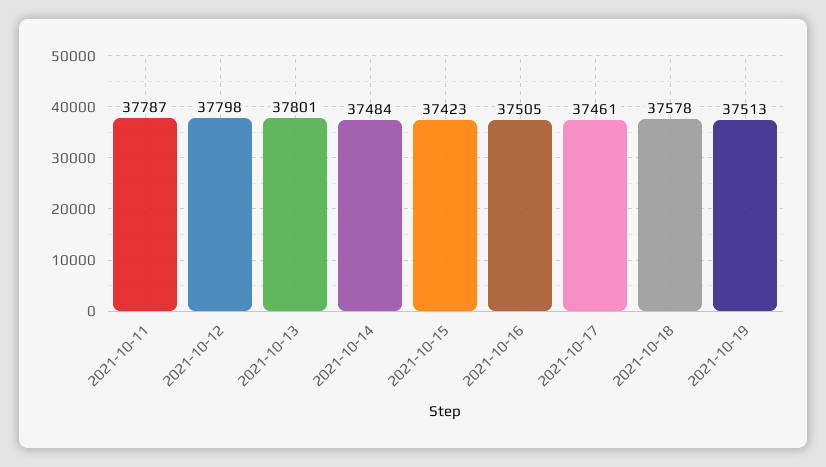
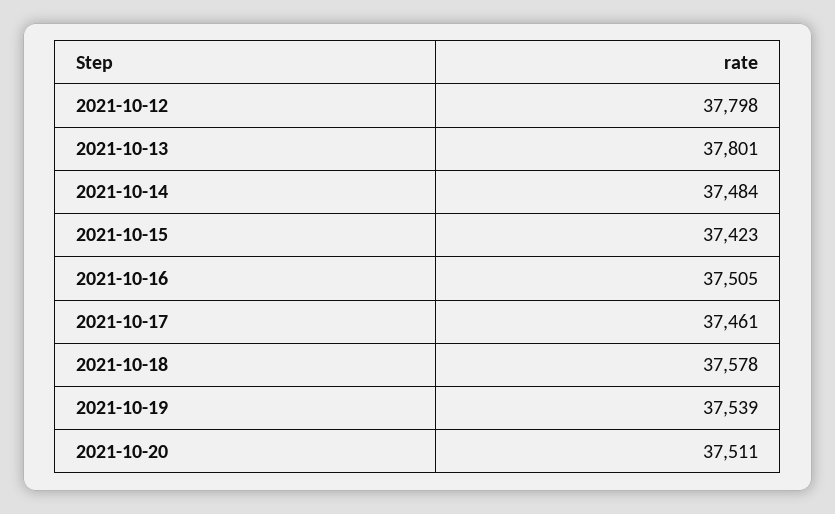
2021-10-11: 37787 -> none
2021-10-19: 37513 -> 37539
2021-10-20: none -> 37511

